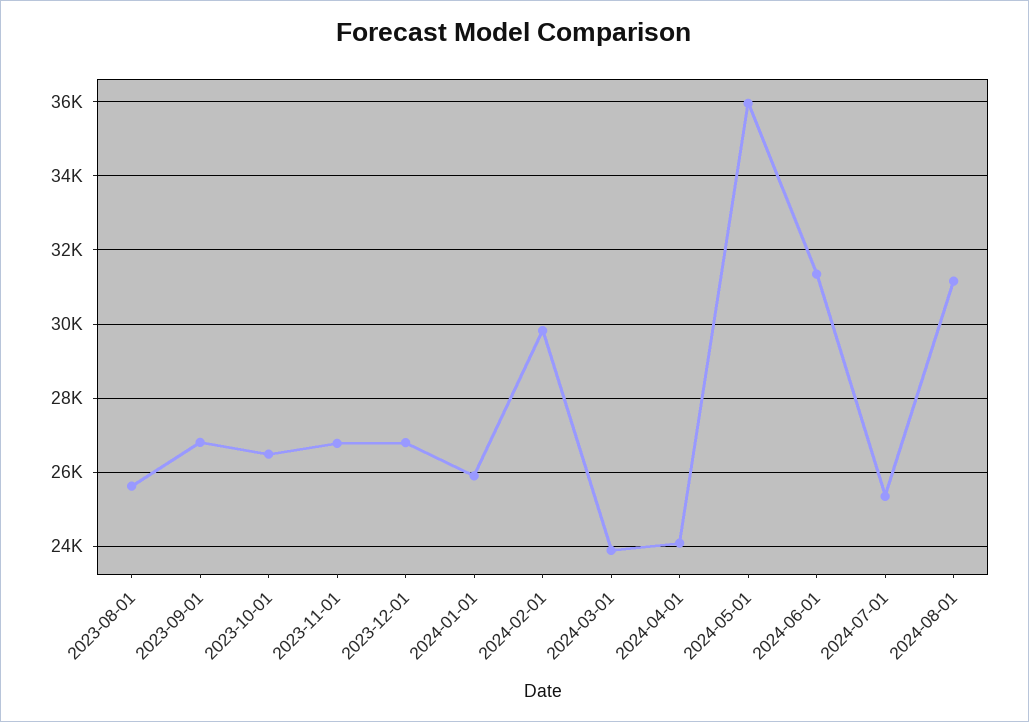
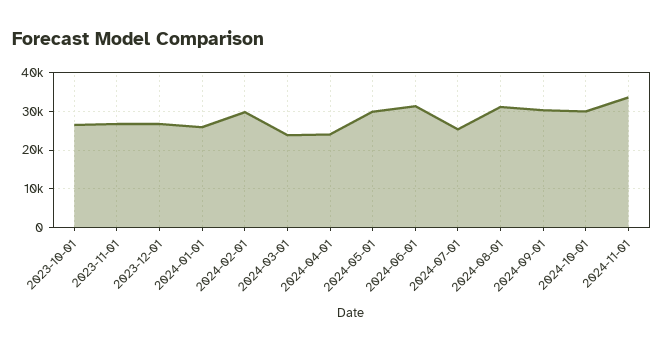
2023-08-01: 25600 -> none
2023-09-01: 26800 -> none
2024-05-01: 36000 -> 30000
2024-09-01: none -> 30000
2024-10-01: none -> 30000
2024-11-01: none -> 34000

